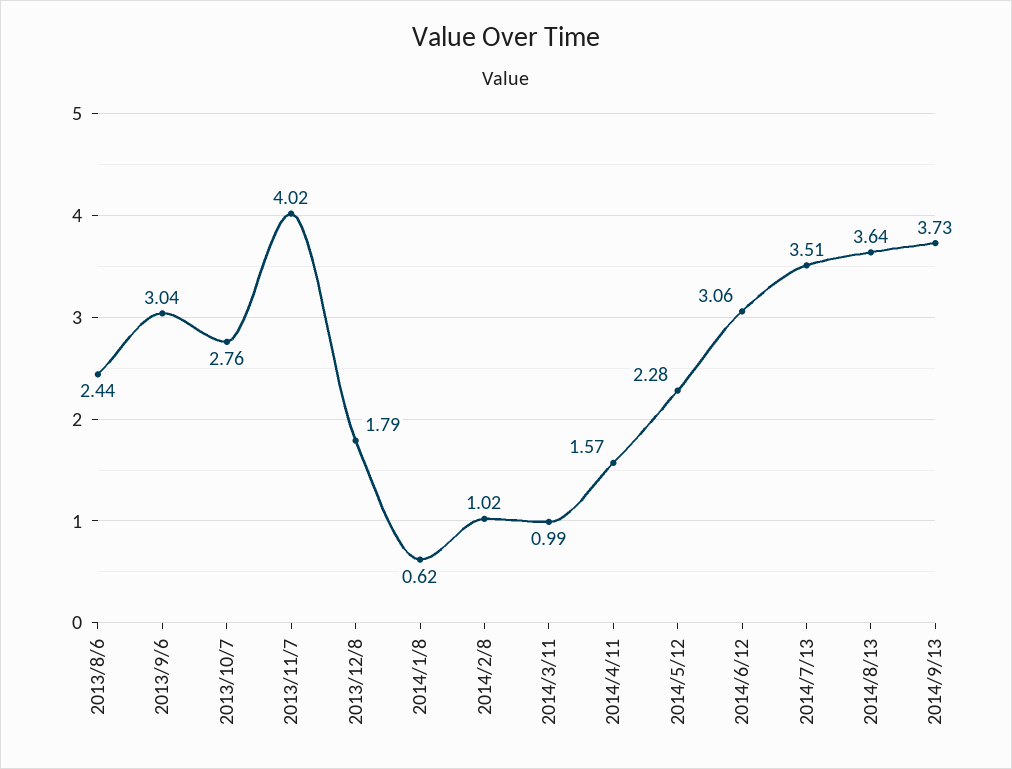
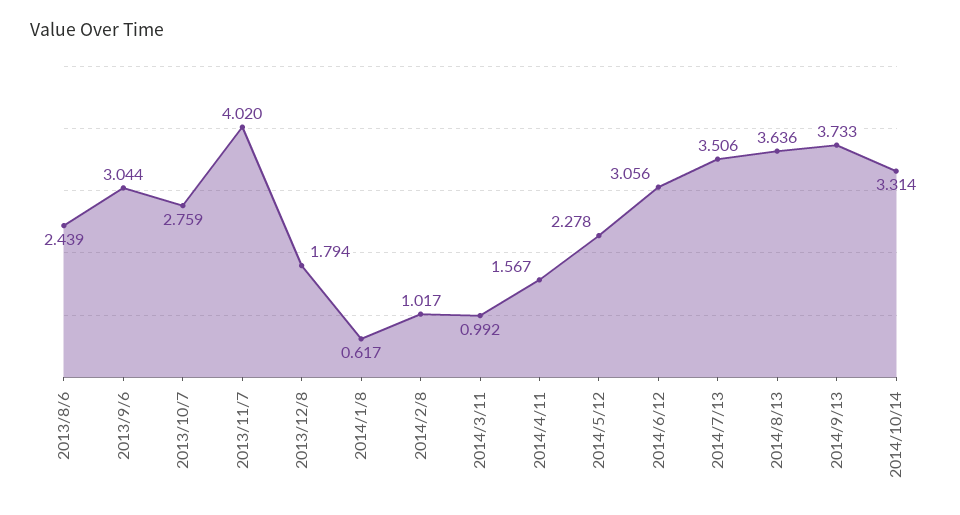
2014/10/14: none -> 3.314

